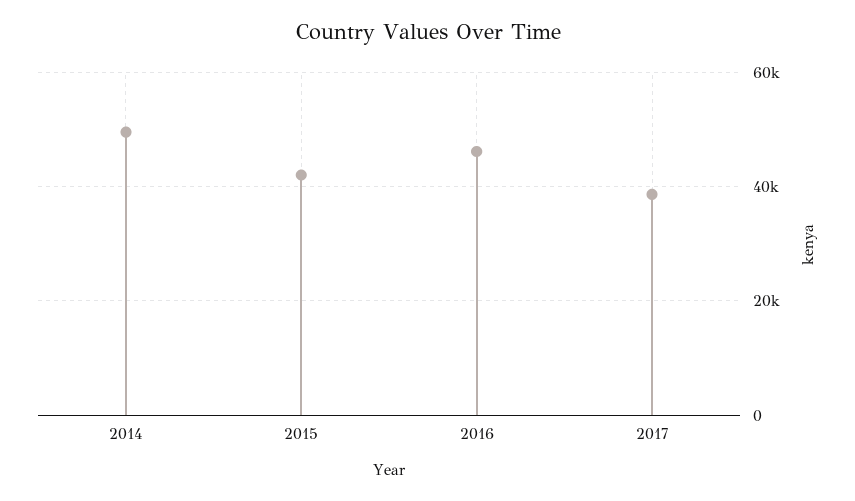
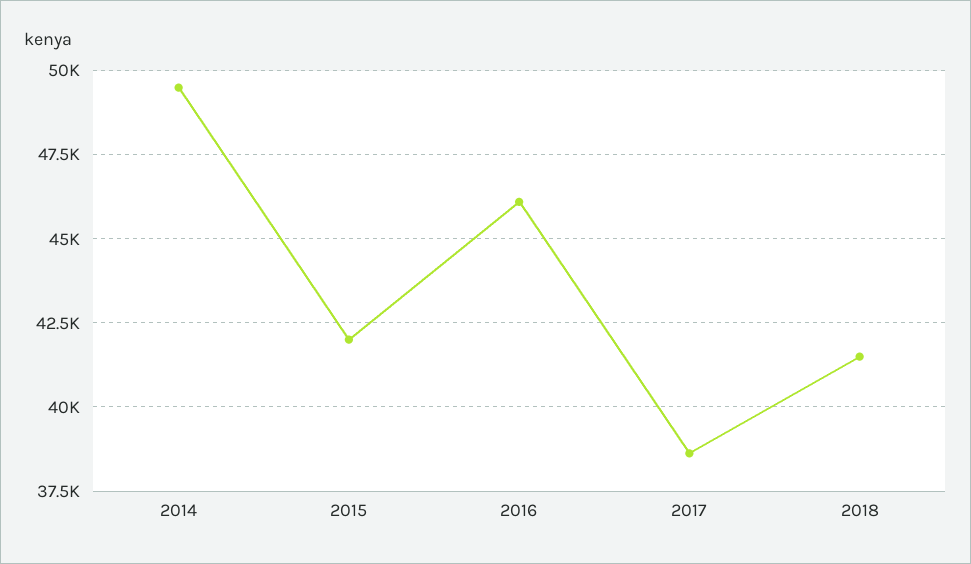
2018: none -> 41500

